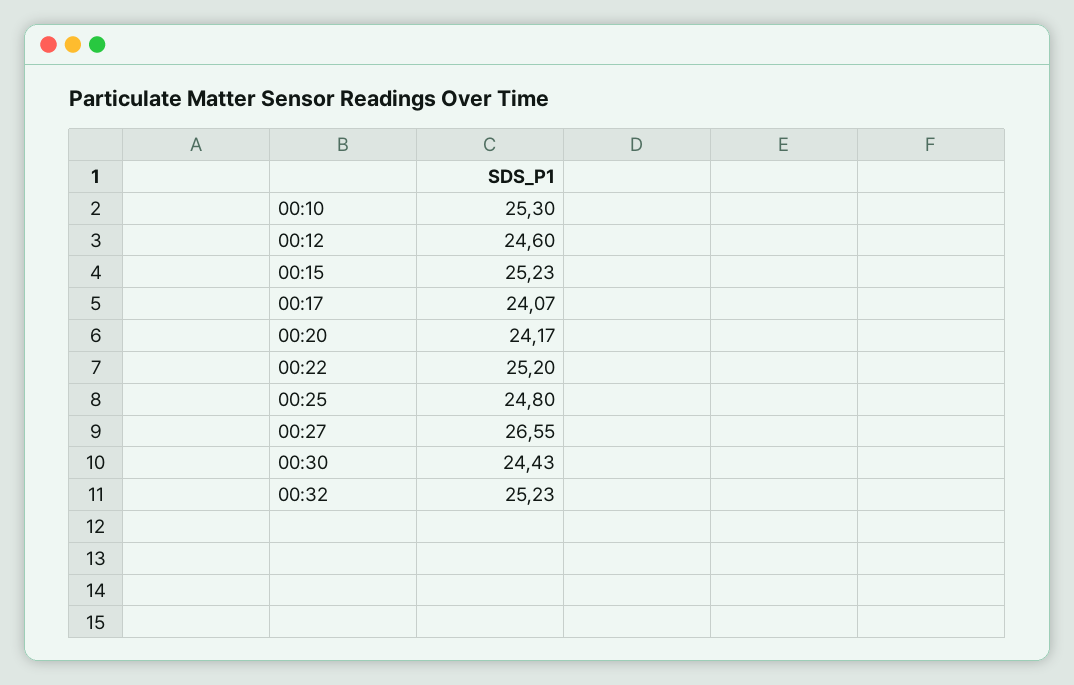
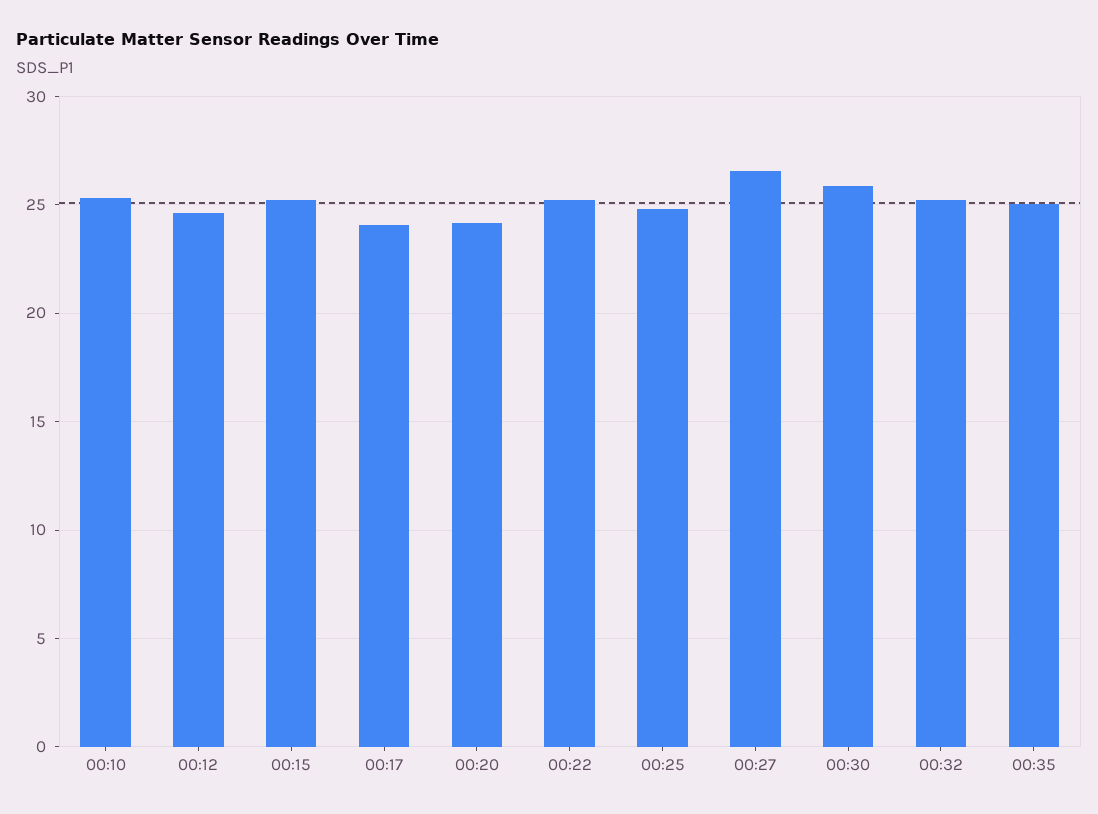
00:30: 24.43 -> 26
00:35: none -> 25

